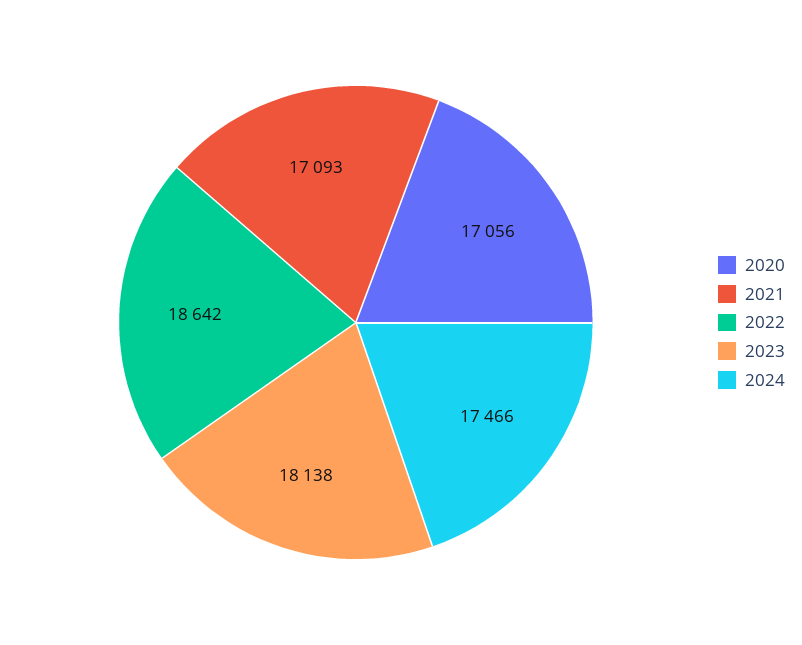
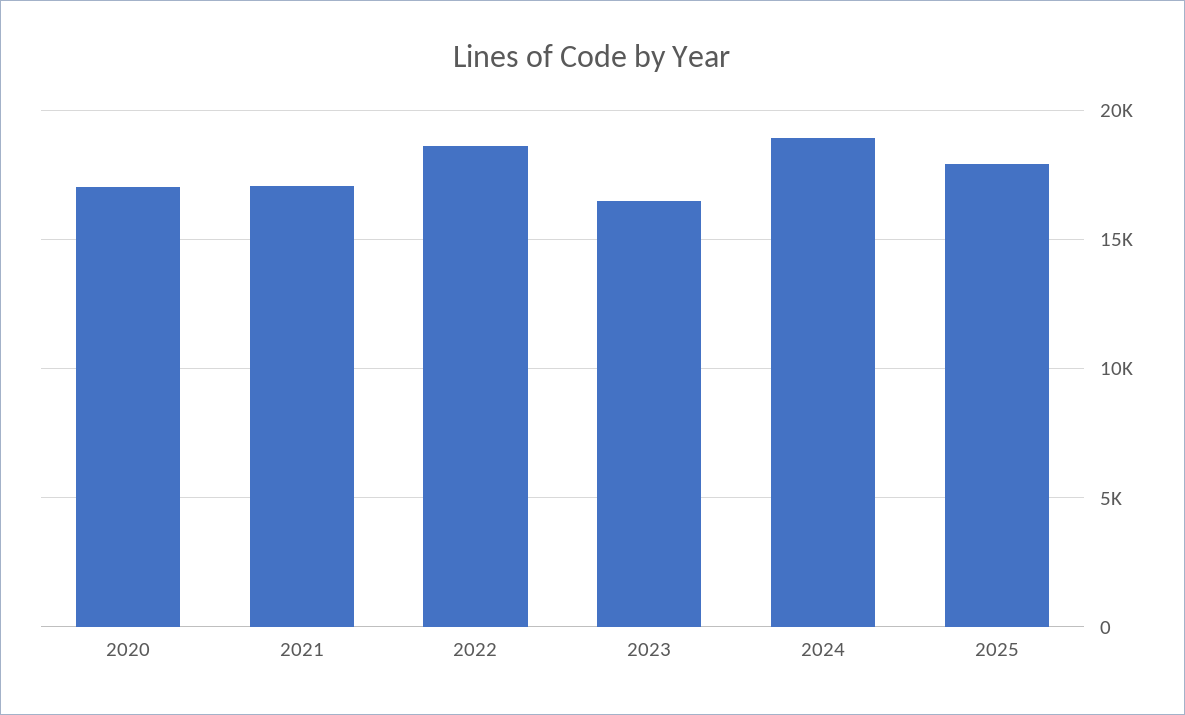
2023: 18138 -> 16500
2024: 17466 -> 19000
2025: none -> 18000

